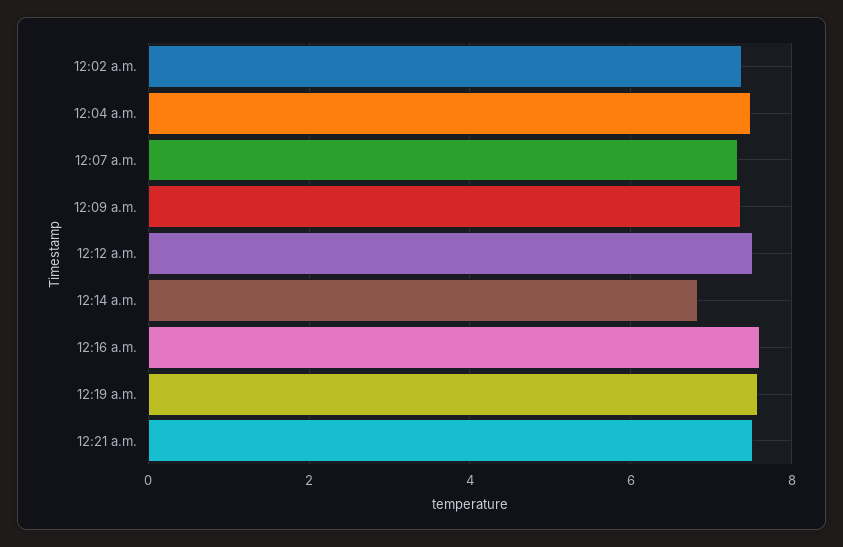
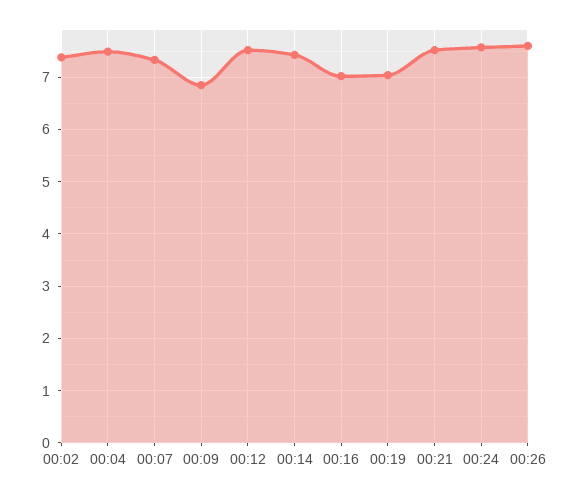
12:09 a.m.: 7.4 -> 6.8
12:14 a.m.: 6.8 -> 7.4
12:16 a.m.: 7.6 -> 7
12:19 a.m.: 7.6 -> 7
00:24: none -> 7.6
00:26: none -> 7.6

